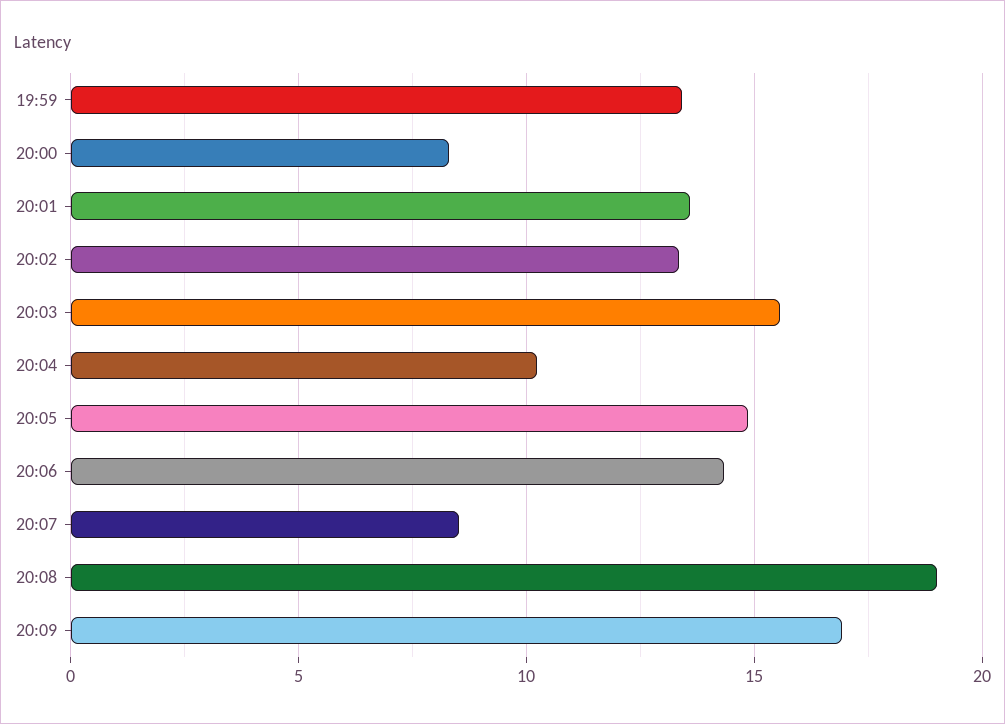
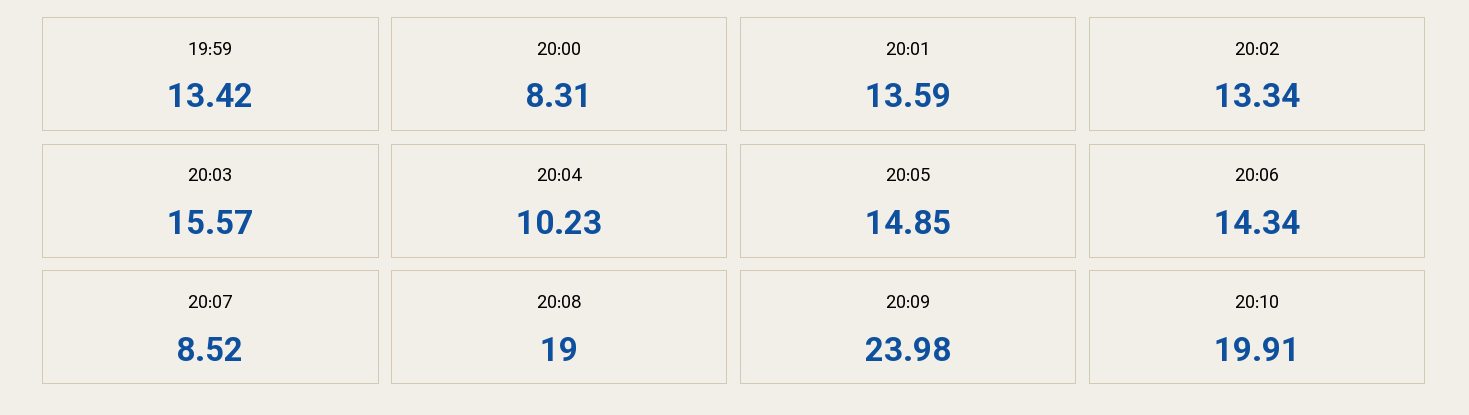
20:09: 17 -> 23.98
20:10: none -> 19.91

